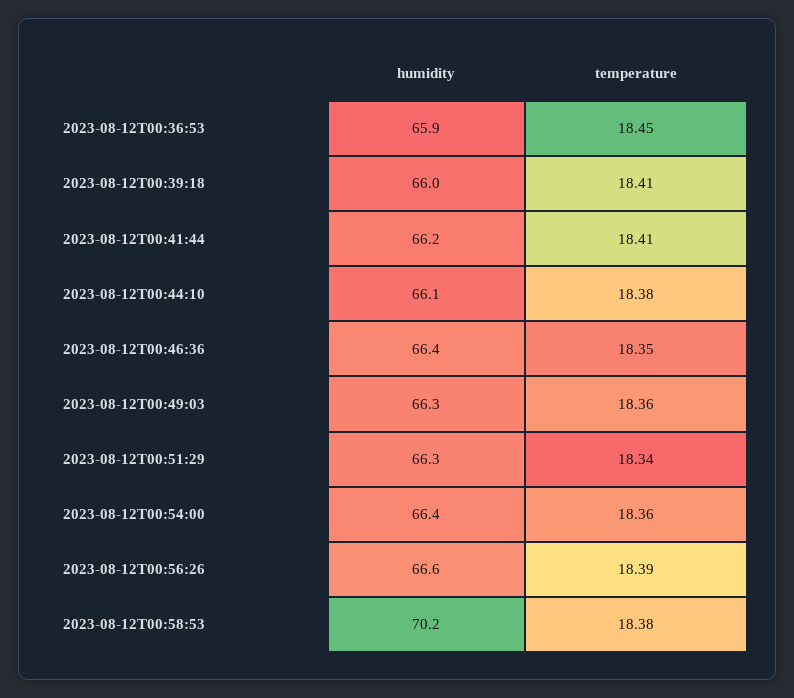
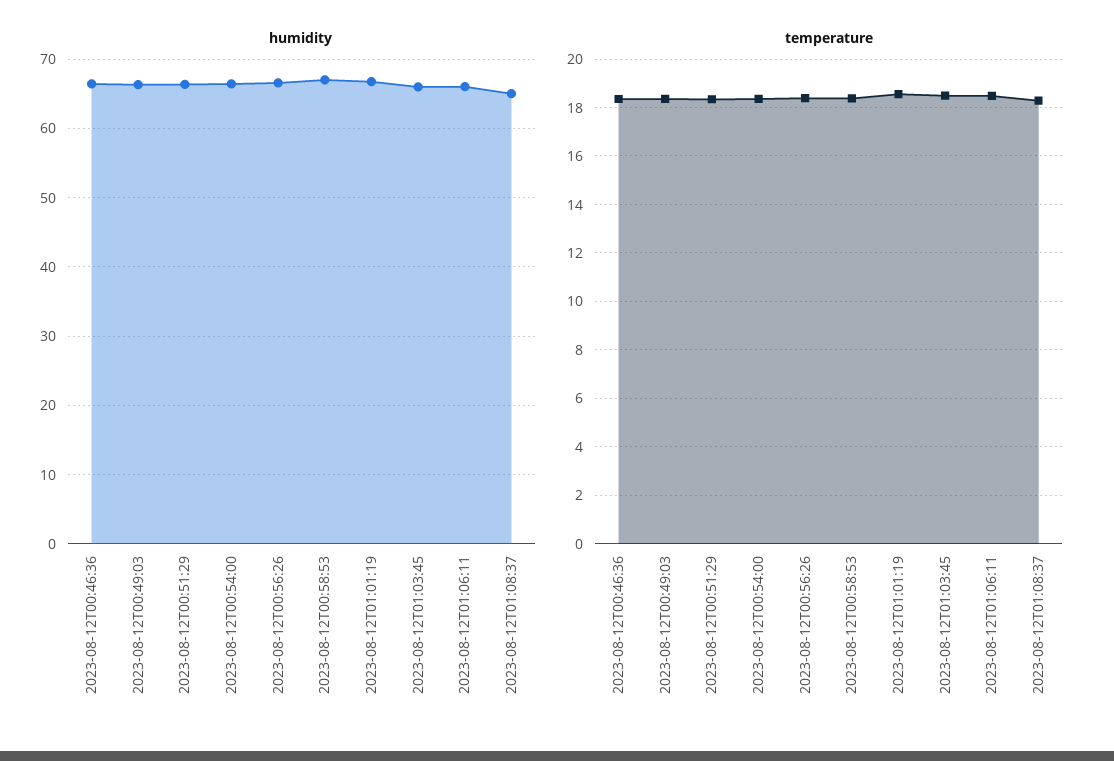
humidity, 2023-08-12T00:36:53: 65.9 -> none
temperature, 2023-08-12T00:36:53: 18.45 -> none
humidity, 2023-08-12T00:39:18: 66 -> none
temperature, 2023-08-12T00:39:18: 18.41 -> none
humidity, 2023-08-12T00:41:44: 66.2 -> none
temperature, 2023-08-12T00:41:44: 18.41 -> none
humidity, 2023-08-12T00:44:10: 66.1 -> none
temperature, 2023-08-12T00:44:10: 18.38 -> none
humidity, 2023-08-12T00:58:53: 70.2 -> 67
humidity, 2023-08-12T01:01:19: none -> 67
humidity, 2023-08-12T01:03:45: none -> 66
humidity, 2023-08-12T01:06:11: none -> 66
humidity, 2023-08-12T01:08:37: none -> 65
temperature, 2023-08-12T01:01:19: none -> 18.5
temperature, 2023-08-12T01:03:45: none -> 18.5
temperature, 2023-08-12T01:06:11: none -> 18.5
temperature, 2023-08-12T01:08:37: none -> 18.25

